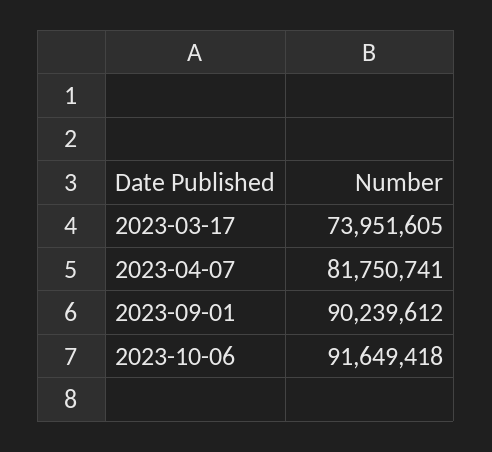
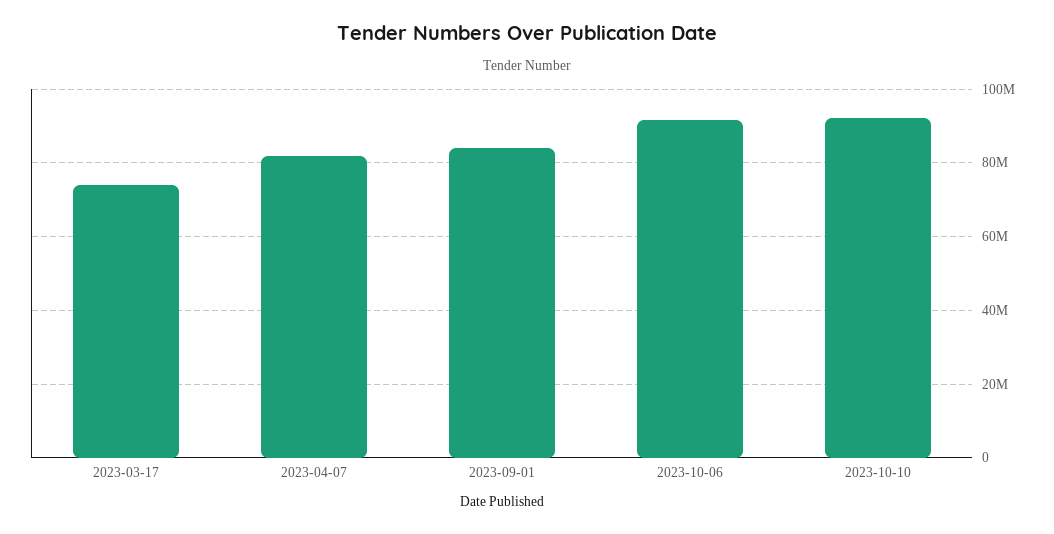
2023-09-01: 90239612 -> 84000000
2023-10-10: none -> 92000000

